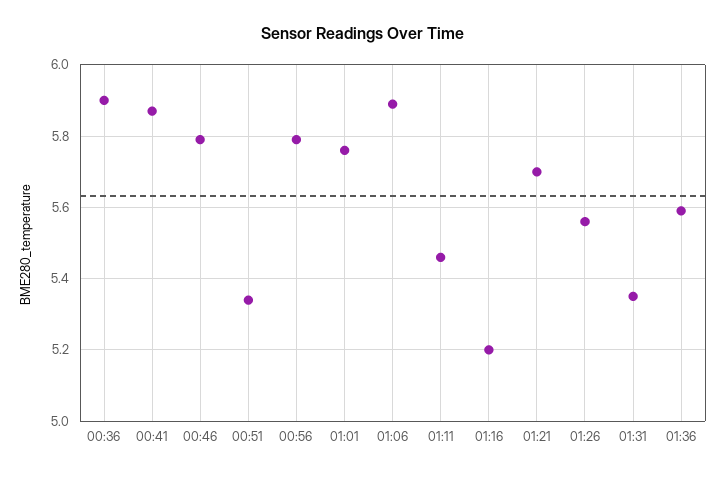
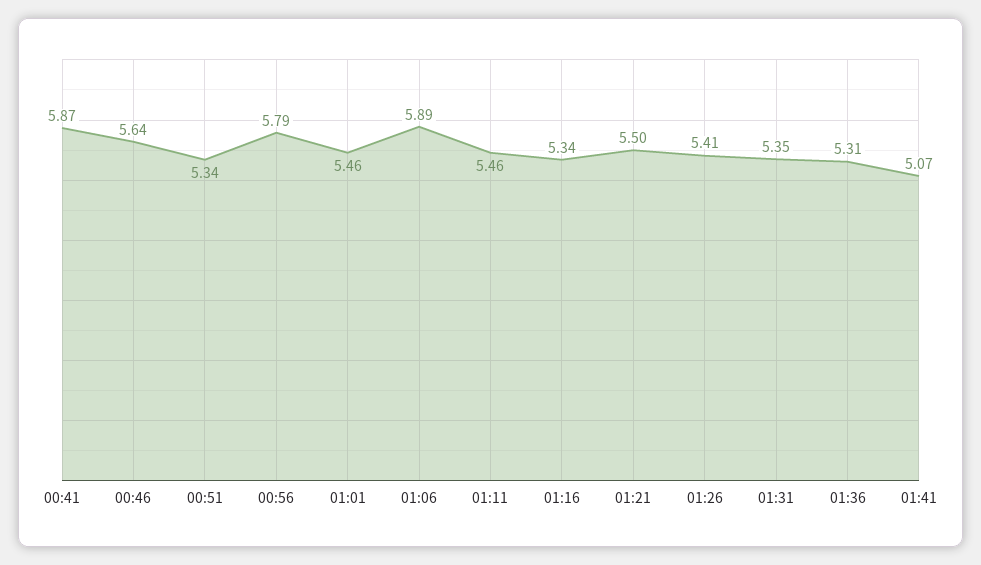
00:36: 5.9 -> none
00:46: 5.8 -> 5.64
01:01: 5.75 -> 5.46
01:16: 5.2 -> 5.34
01:21: 5.7 -> 5.5
01:26: 5.55 -> 5.41
01:36: 5.6 -> 5.31
01:41: none -> 5.07

